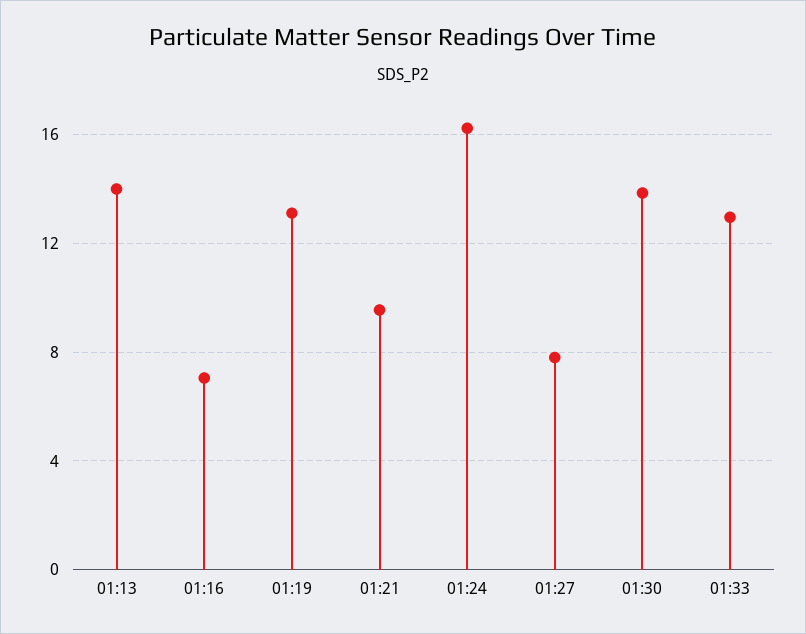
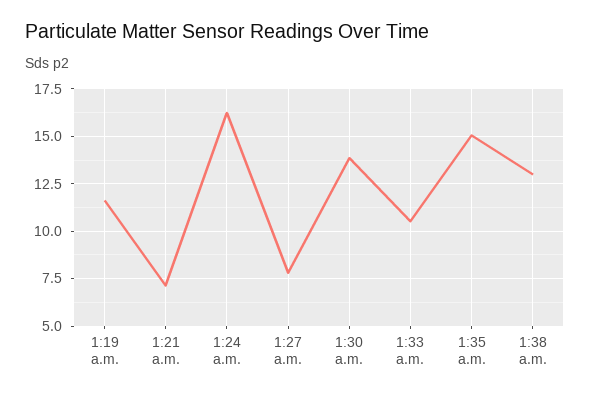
01:13: 14 -> none
01:16: 7 -> none
01:19: 13 -> 11.5
01:21: 9.5 -> 7
01:33: 13 -> 10.5
1:35 a.m.: none -> 15
1:38 a.m.: none -> 13

